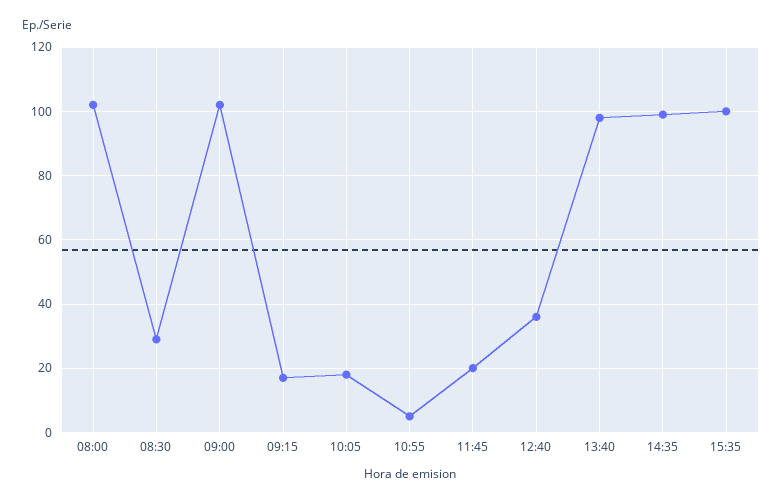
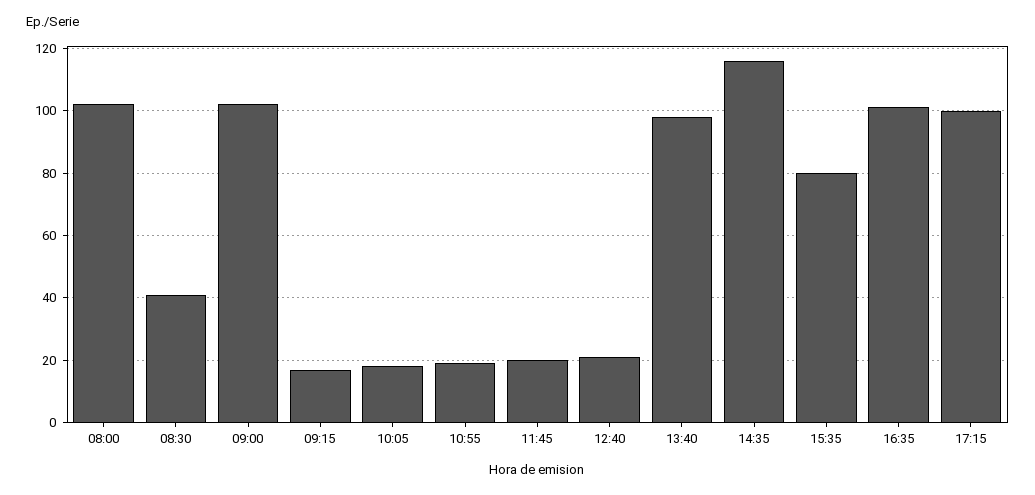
08:30: 30 -> 40
10:55: 5 -> 20
12:40: 35 -> 20
14:35: 100 -> 115
15:35: 100 -> 80
16:35: none -> 100
17:15: none -> 100

